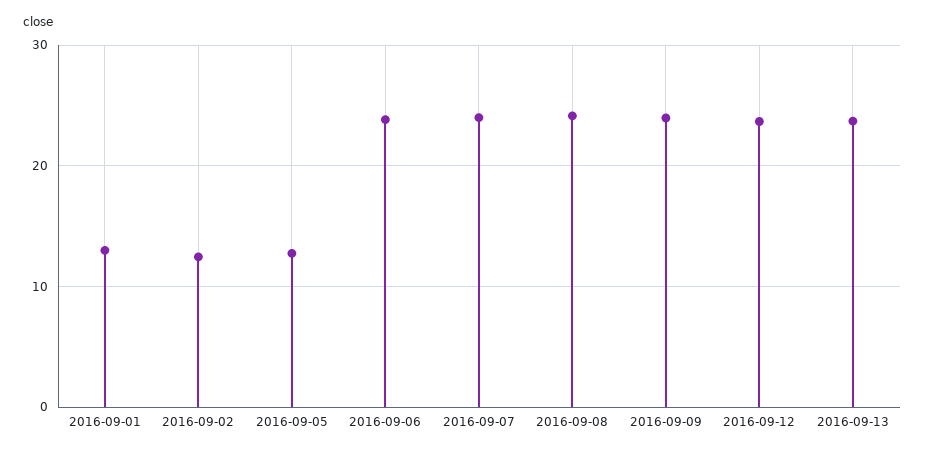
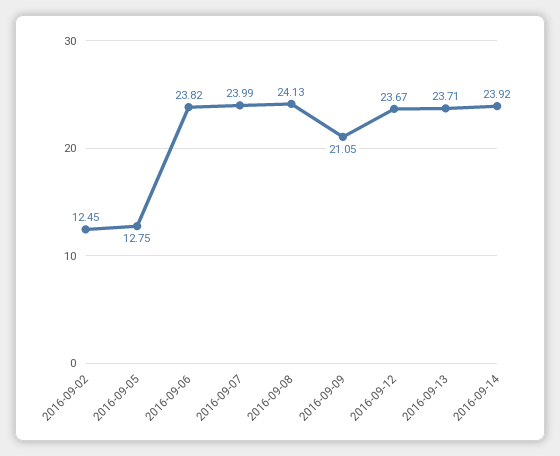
2016-09-01: 13 -> none
2016-09-09: 24 -> 21.05
2016-09-14: none -> 23.92

